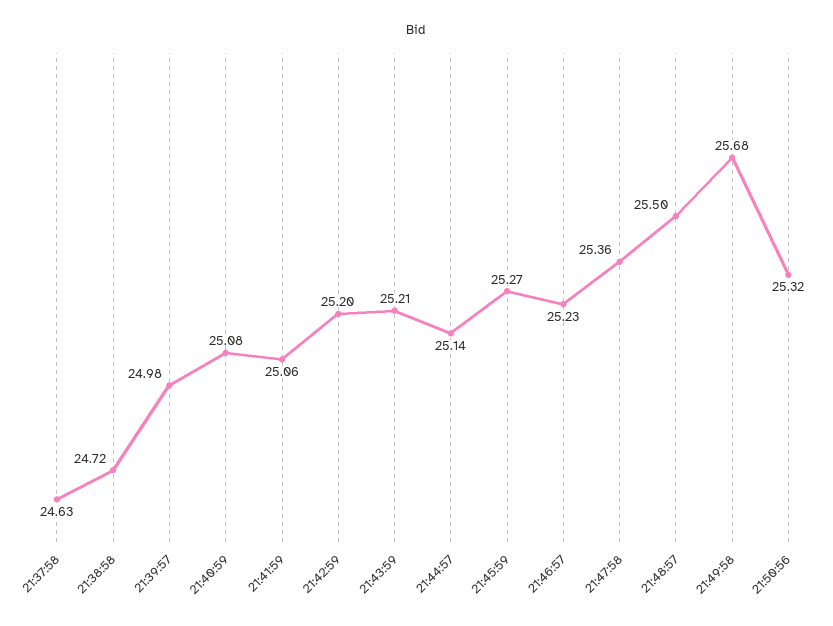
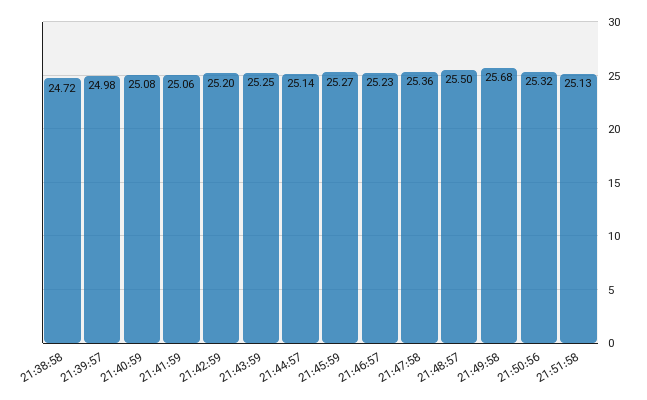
21:37:58: 24.63 -> none
21:43:59: 25.21 -> 25.25
21:51:58: none -> 25.13

